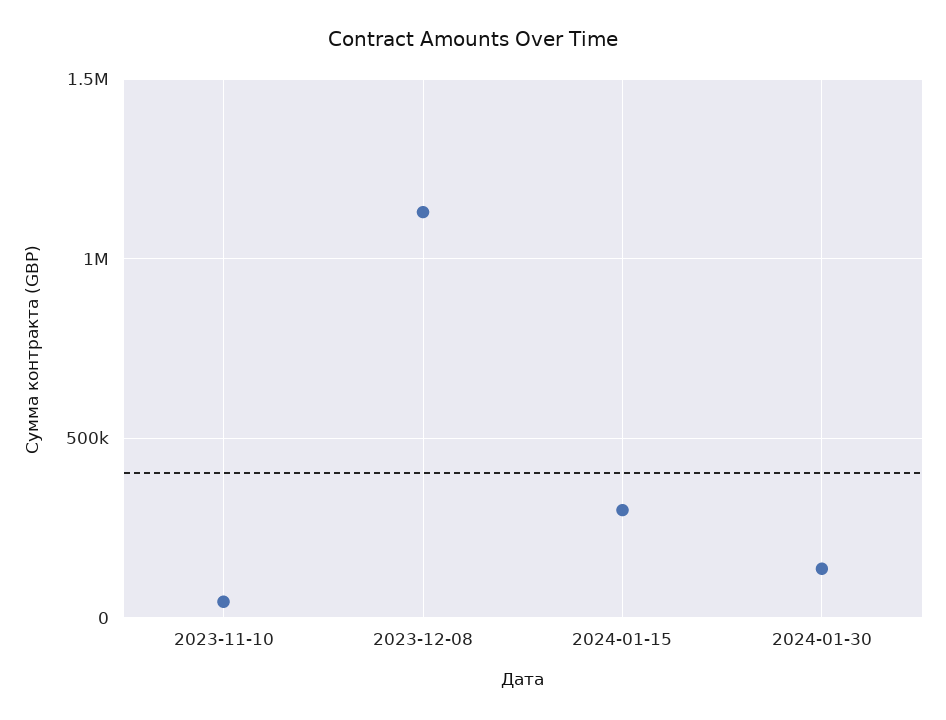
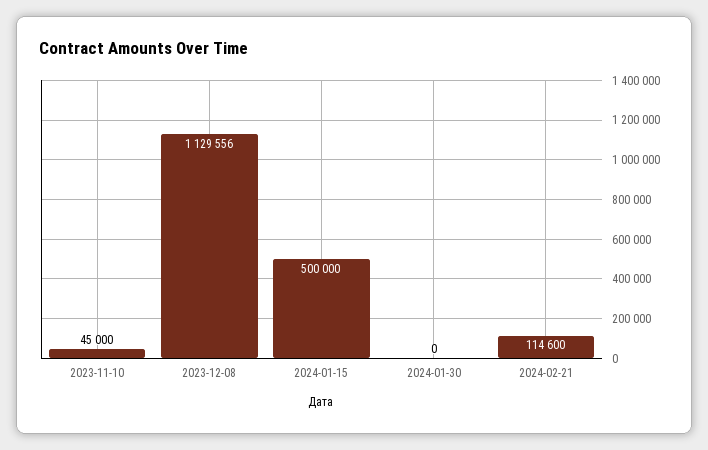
2024-01-15: 300000 -> 500000
2024-01-30: 150000 -> 0
2024-02-21: none -> 114600

